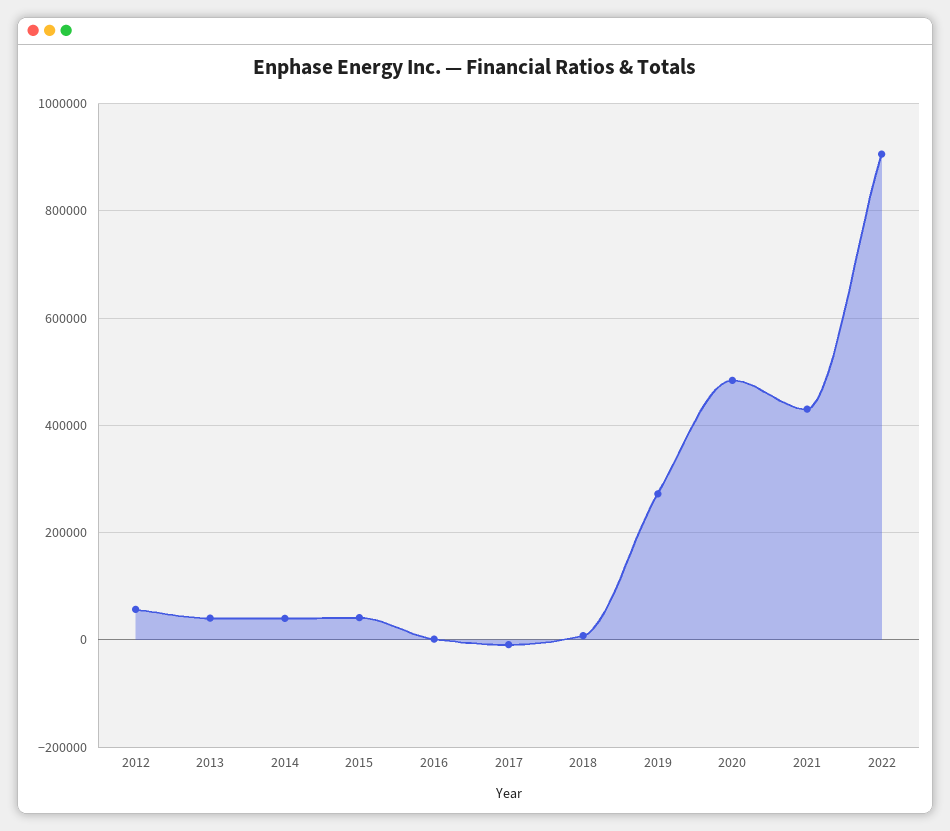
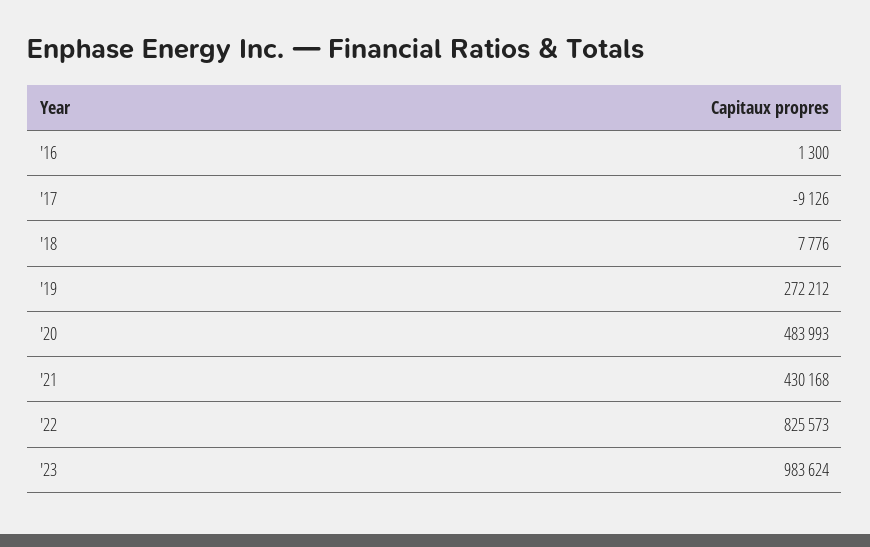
2012: 60000 -> none
2013: 40000 -> none
2014: 40000 -> none
2015: 40000 -> none
2022: 900000 -> 825573
'23: none -> 983624

